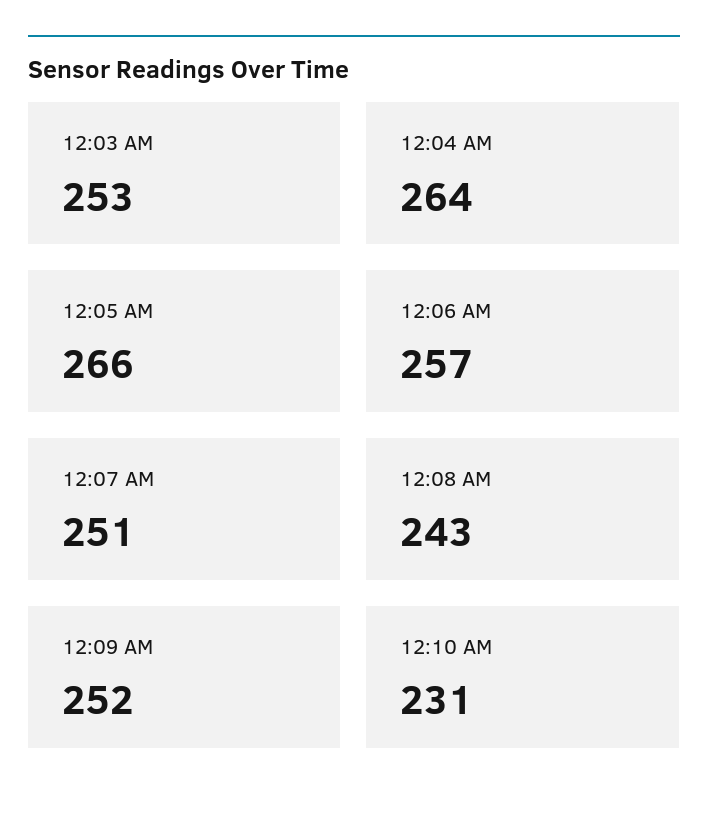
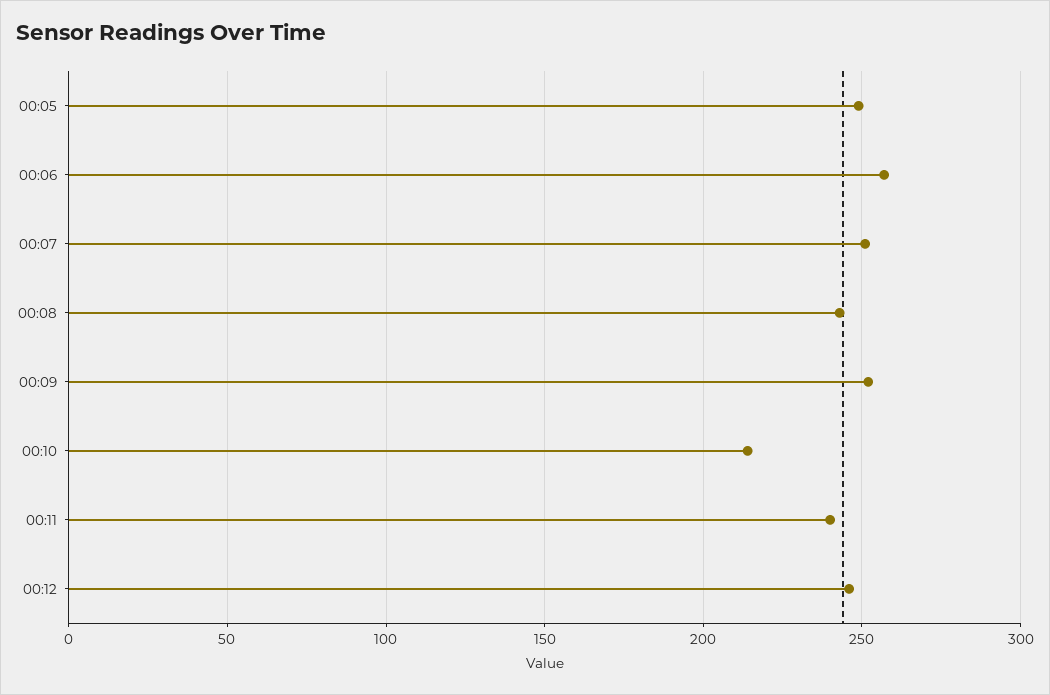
12:03 AM: 253 -> none
12:04 AM: 264 -> none
12:05 AM: 266 -> 250
12:10 AM: 231 -> 215
00:11: none -> 240
00:12: none -> 245

